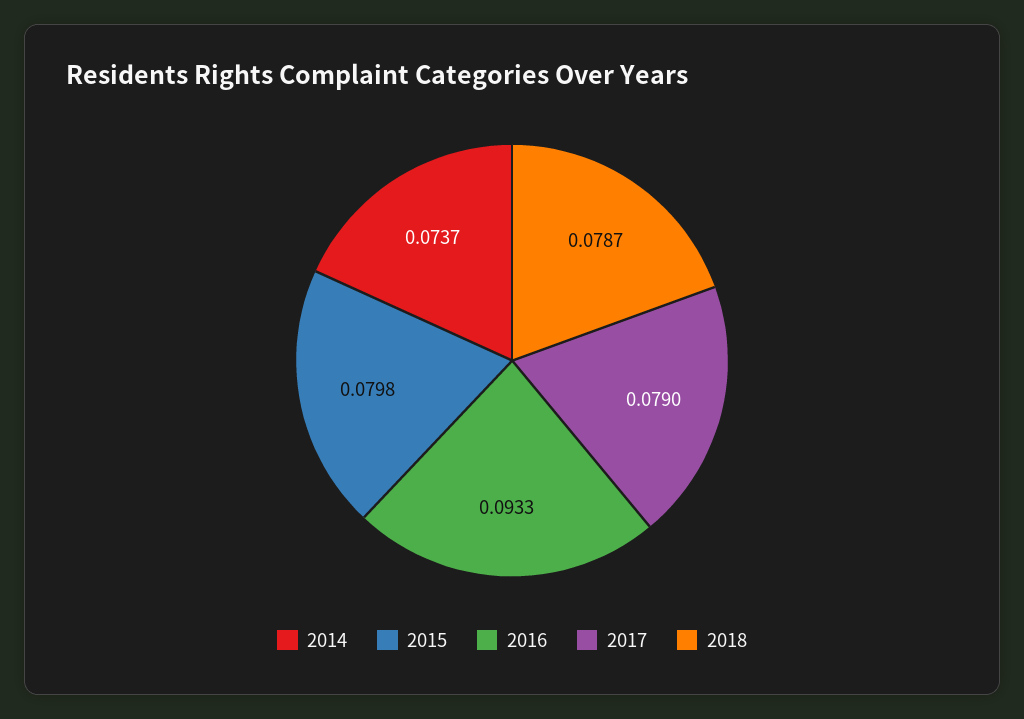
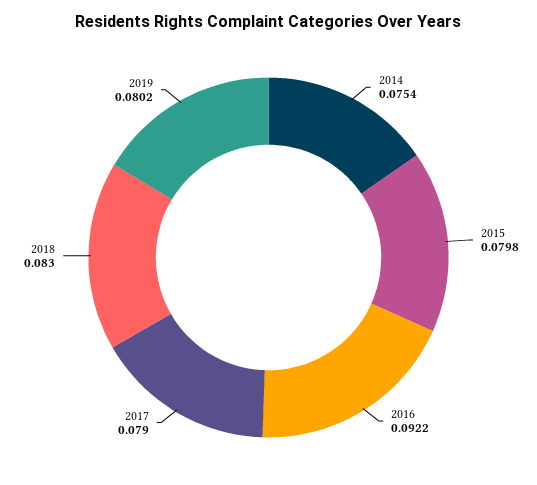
2014: 0.0737 -> 0.0754
2016: 0.0933 -> 0.0922
2018: 0.0787 -> 0.083
2019: none -> 0.0802

